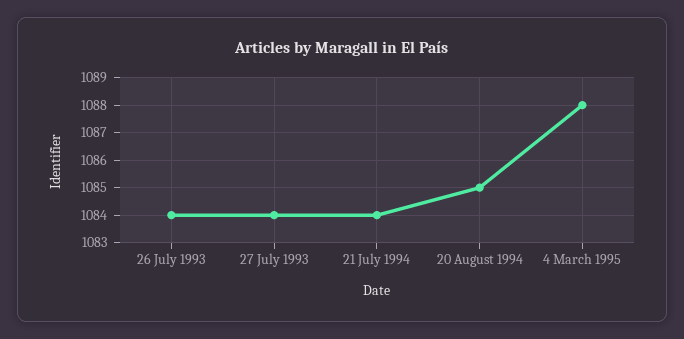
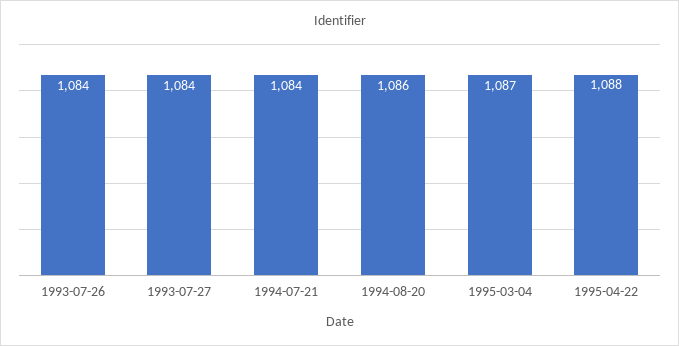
20 August 1994: 1085 -> 1086
4 March 1995: 1088 -> 1087
1995-04-22: none -> 1088

